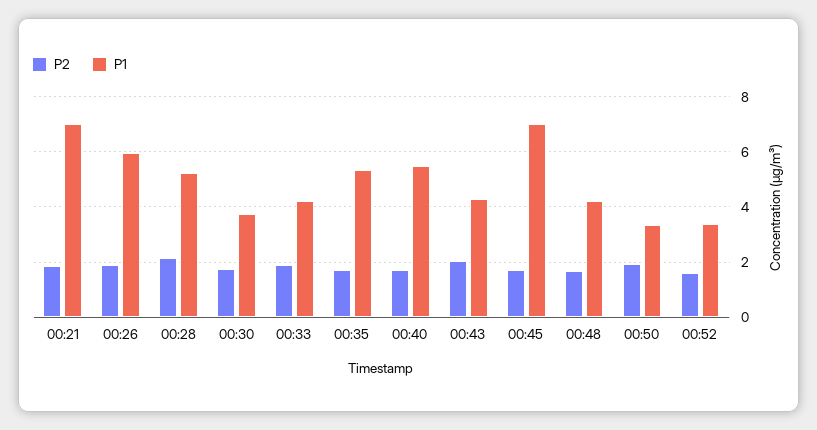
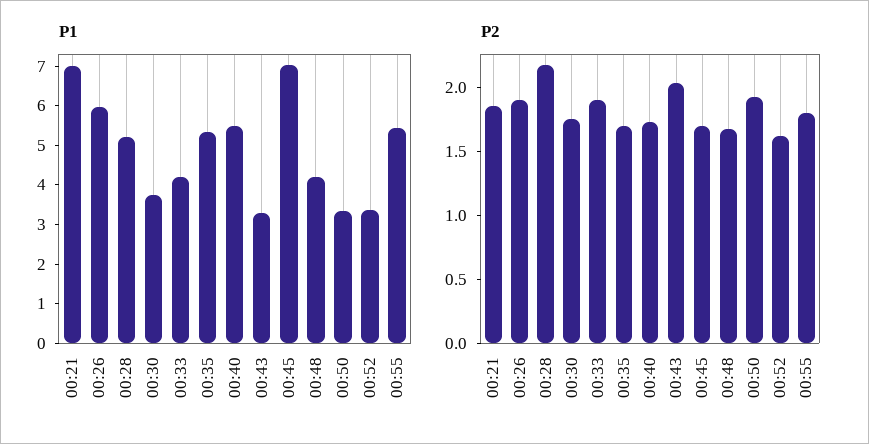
P1, 00:43: 4.25 -> 3.25
P1, 00:55: none -> 5.5
P2, 00:55: none -> 1.8

